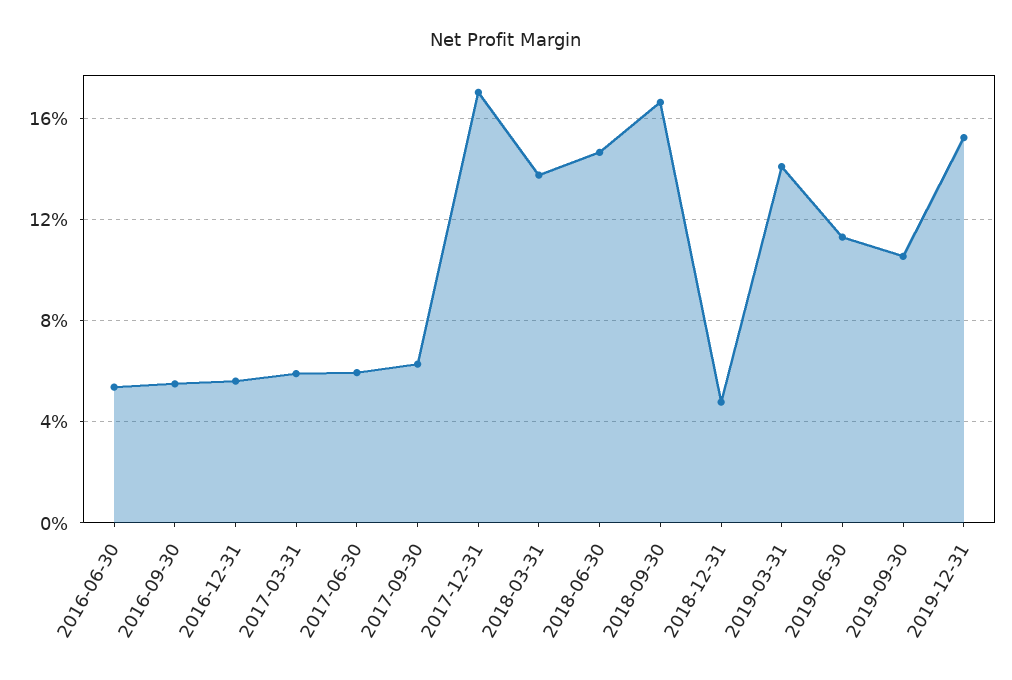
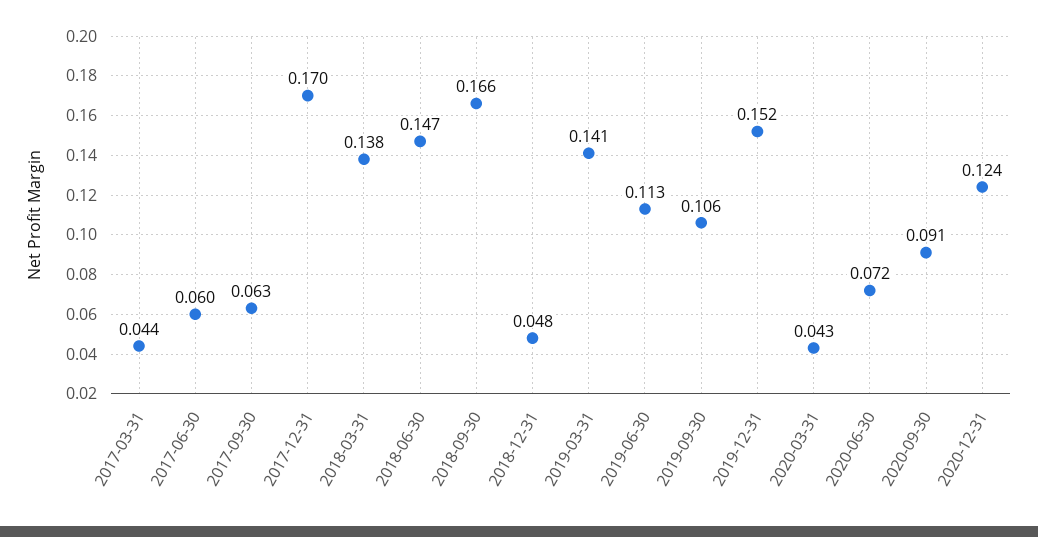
2016-06-30: 0.055 -> none
2016-09-30: 0.055 -> none
2016-12-31: 0.055 -> none
2017-03-31: 0.06 -> 0.044
2020-03-31: none -> 0.043
2020-06-30: none -> 0.072
2020-09-30: none -> 0.091
2020-12-31: none -> 0.124

